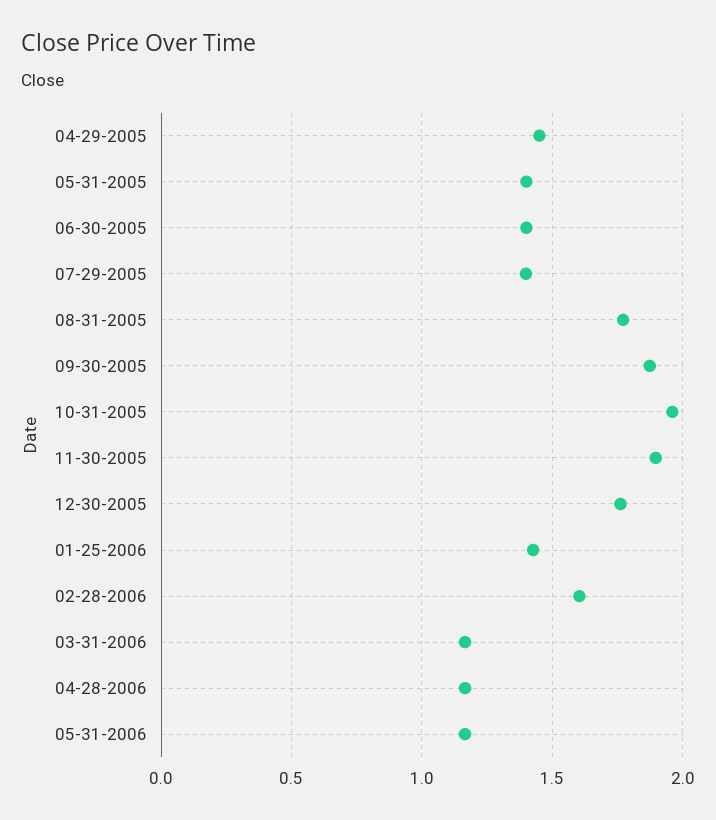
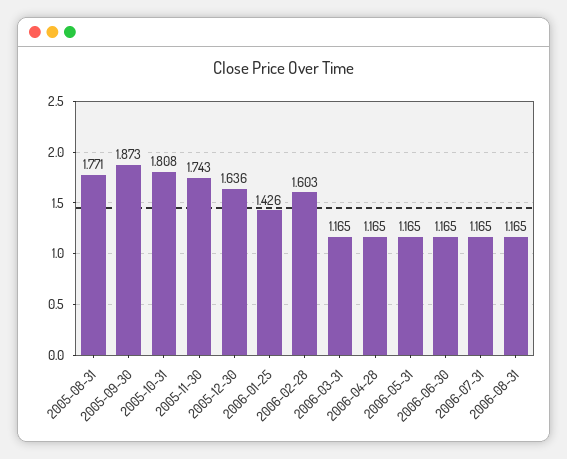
04-29-2005: 1.45 -> none
05-31-2005: 1.4 -> none
06-30-2005: 1.4 -> none
07-29-2005: 1.4 -> none
10-31-2005: 1.95 -> 1.808
11-30-2005: 1.9 -> 1.743
12-30-2005: 1.75 -> 1.636
2006-06-30: none -> 1.165
2006-07-31: none -> 1.165
2006-08-31: none -> 1.165

